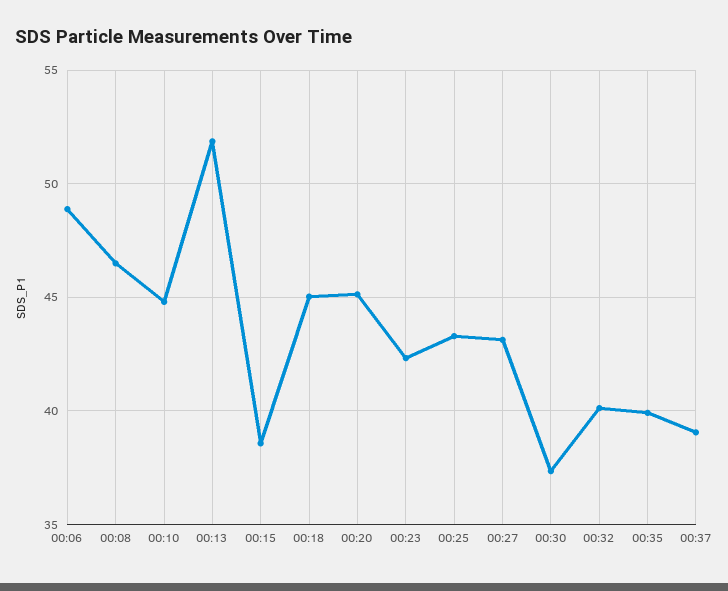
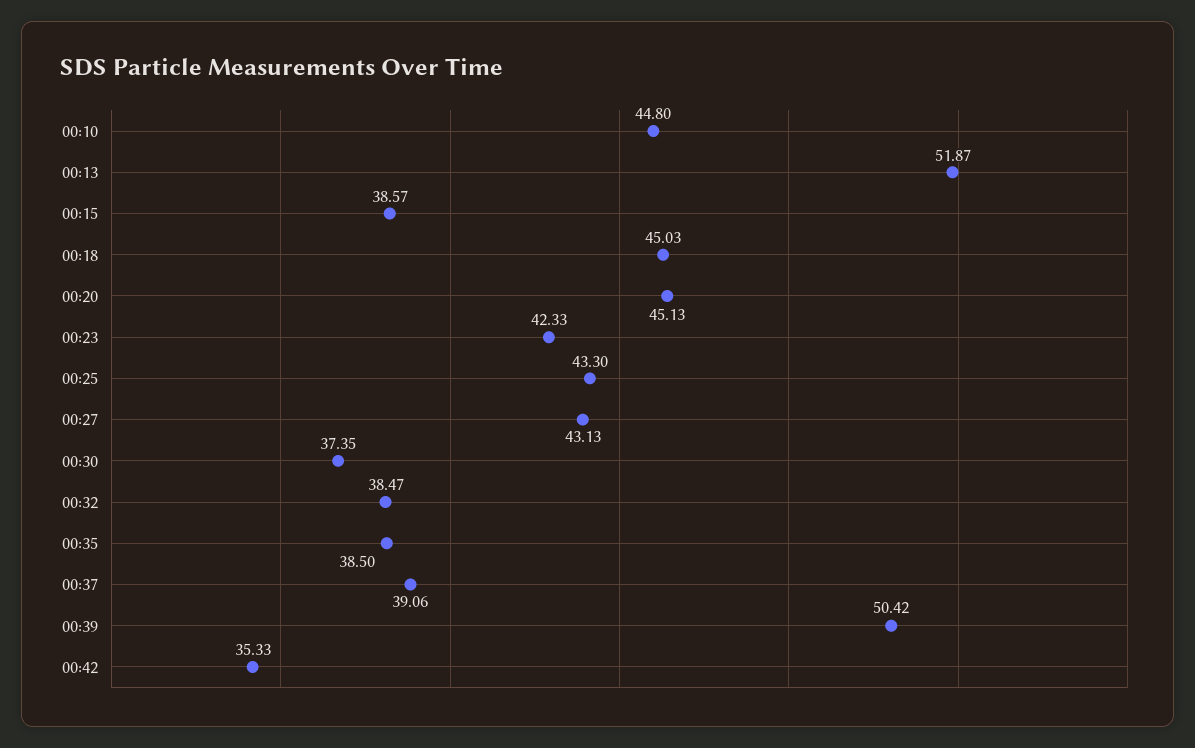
00:06: 49 -> none
00:08: 46.5 -> none
00:32: 40 -> 38.47
00:35: 40 -> 38.5
00:39: none -> 50.42
00:42: none -> 35.33

